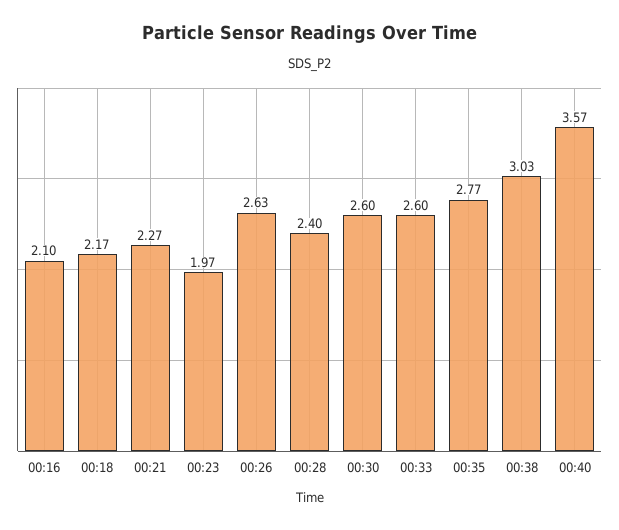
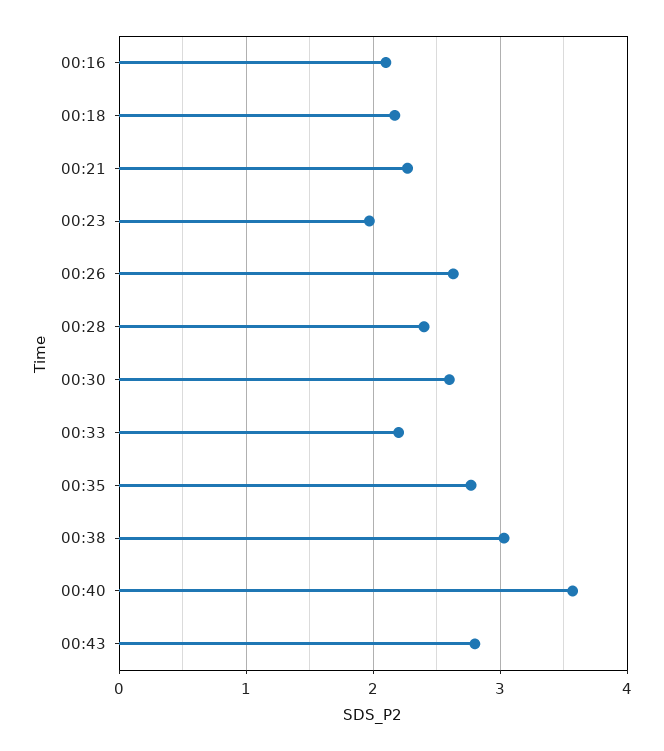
00:33: 2.6 -> 2.2
00:43: none -> 2.8

